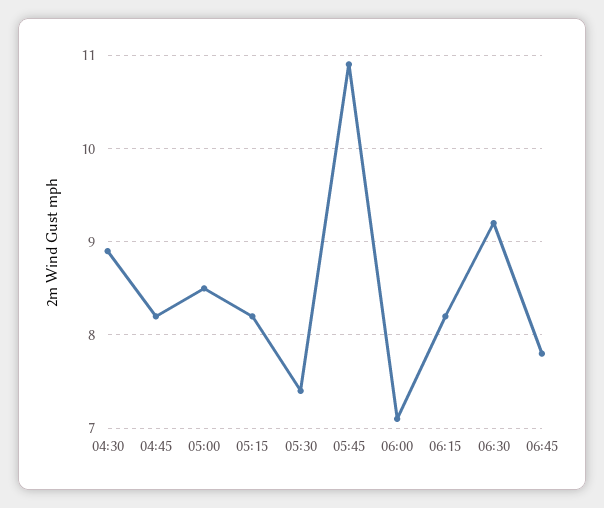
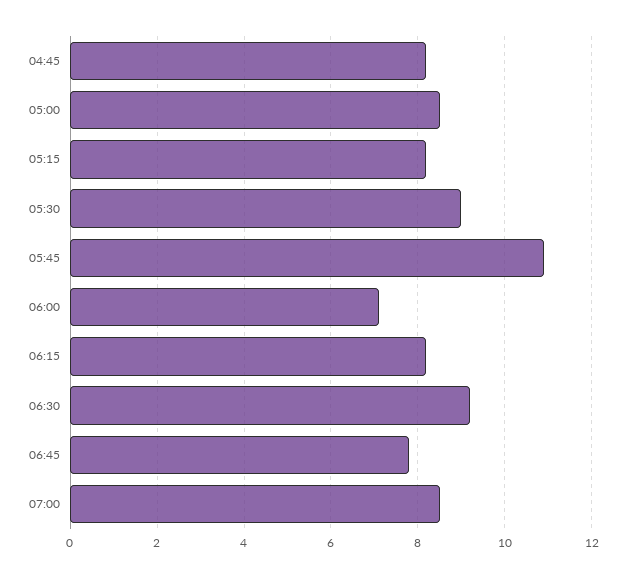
04:30: 8.9 -> none
05:30: 7.4 -> 9
07:00: none -> 8.5

